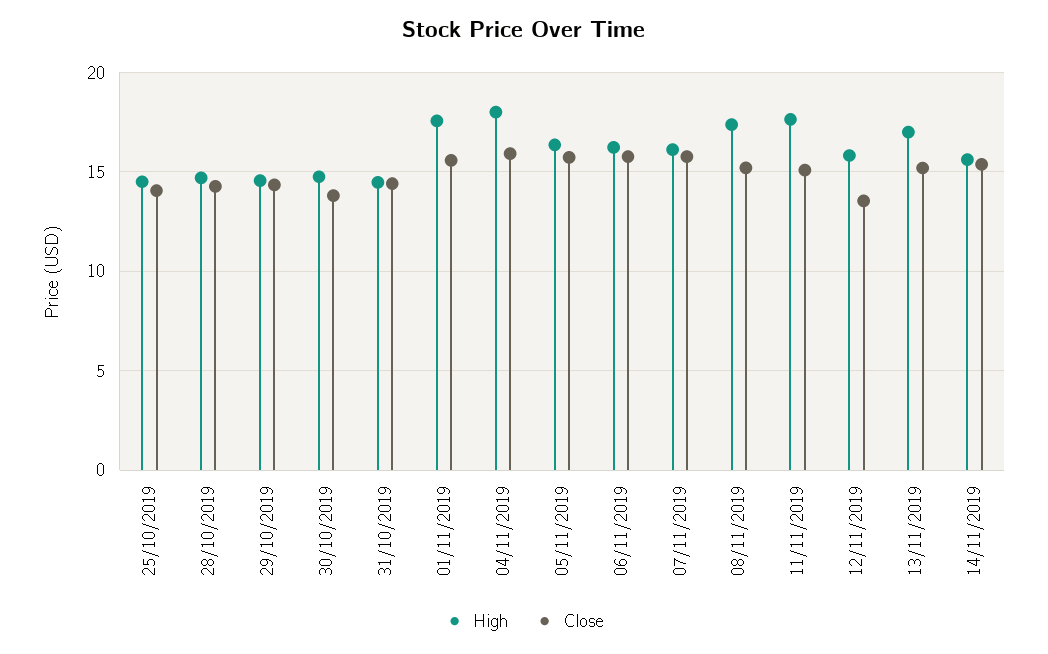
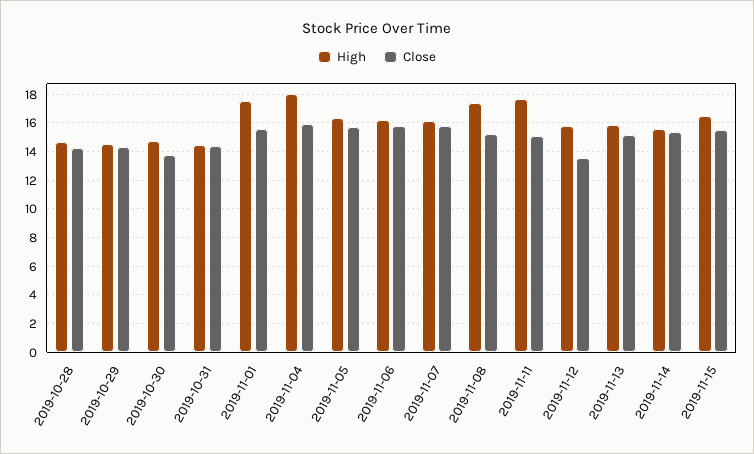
High, 25/10/2019: 14.5 -> none
Close, 25/10/2019: 14 -> none
High, 13/11/2019: 17 -> 16
High, 2019-11-15: none -> 16.5
Close, 2019-11-15: none -> 15.5

